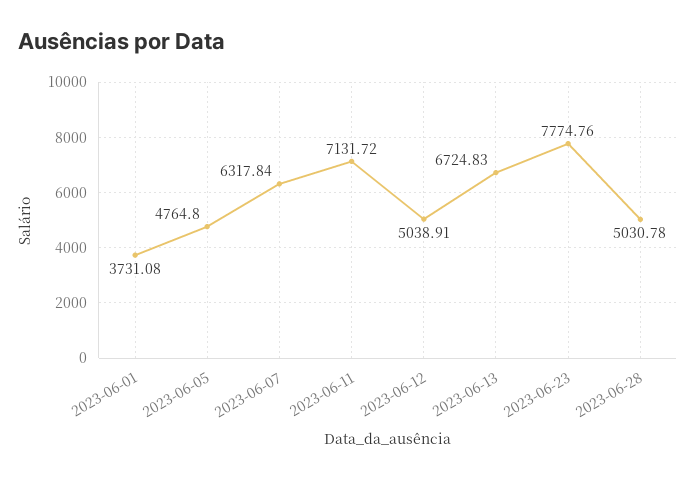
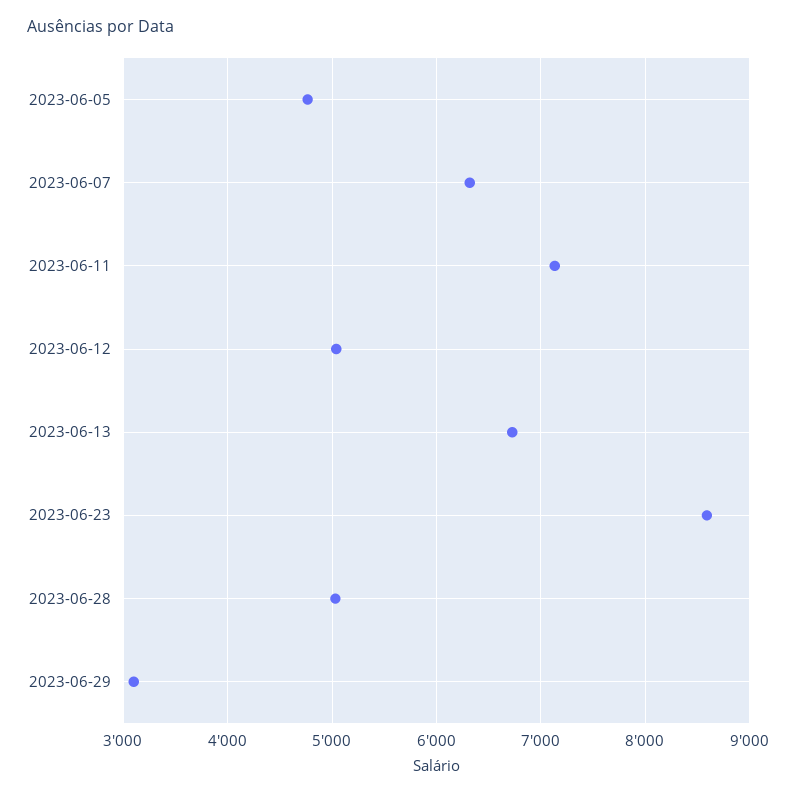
2023-06-01: 3731.08 -> none
2023-06-23: 7774.76 -> 8600
2023-06-29: none -> 3100

